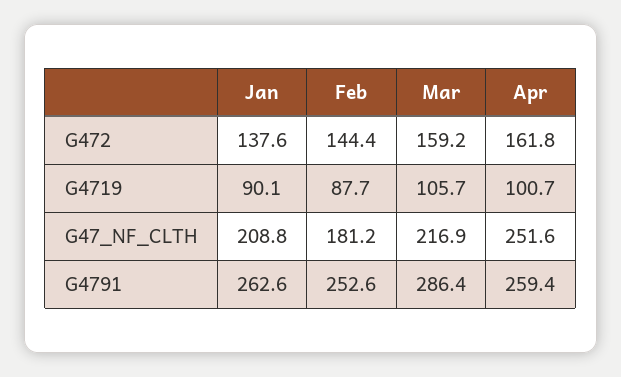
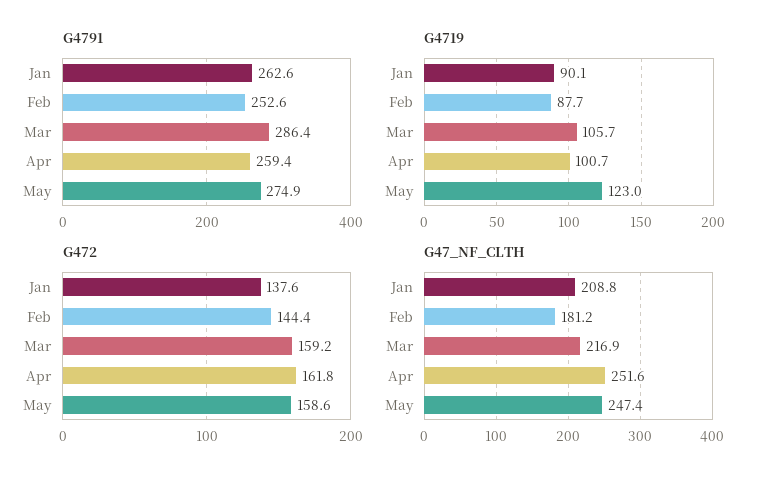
G4791, May: none -> 274.9
G4719, May: none -> 123
G472, May: none -> 158.6
G47_NF_CLTH, May: none -> 247.4

